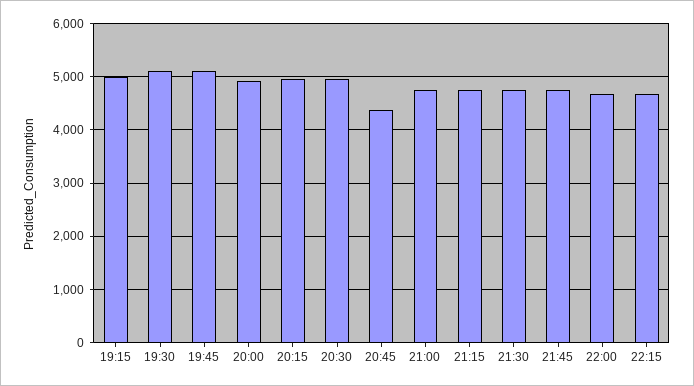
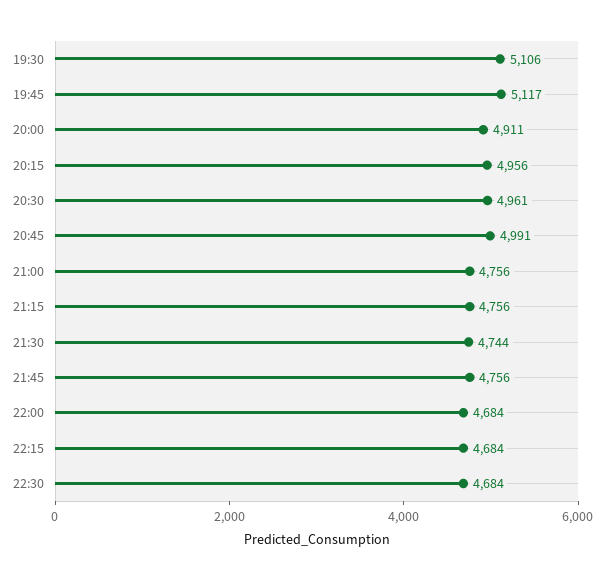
19:15: 5000 -> none
20:45: 4400 -> 4991
22:30: none -> 4684

